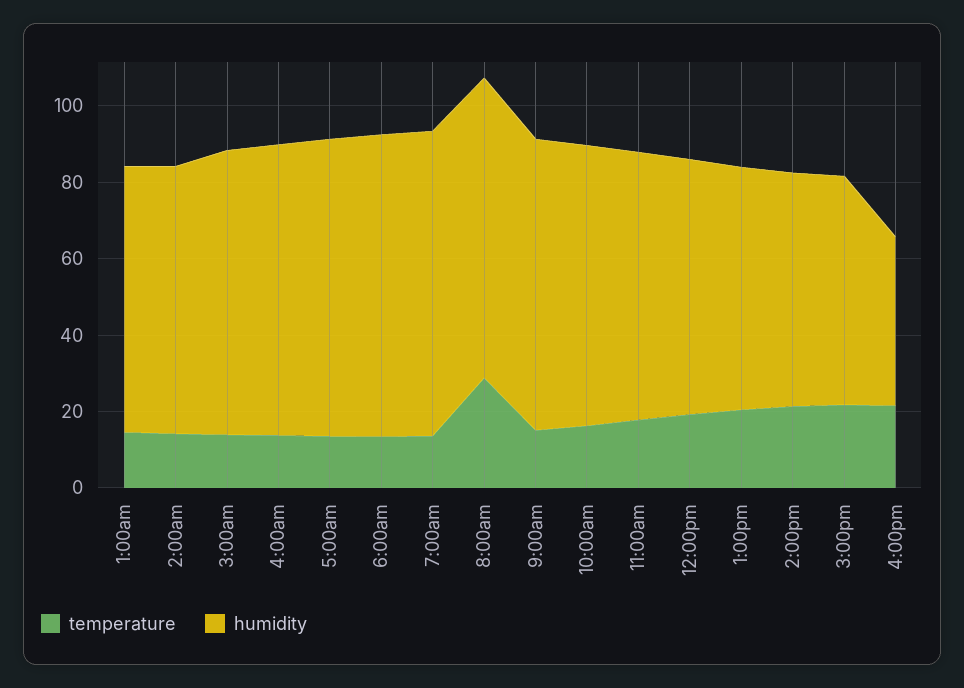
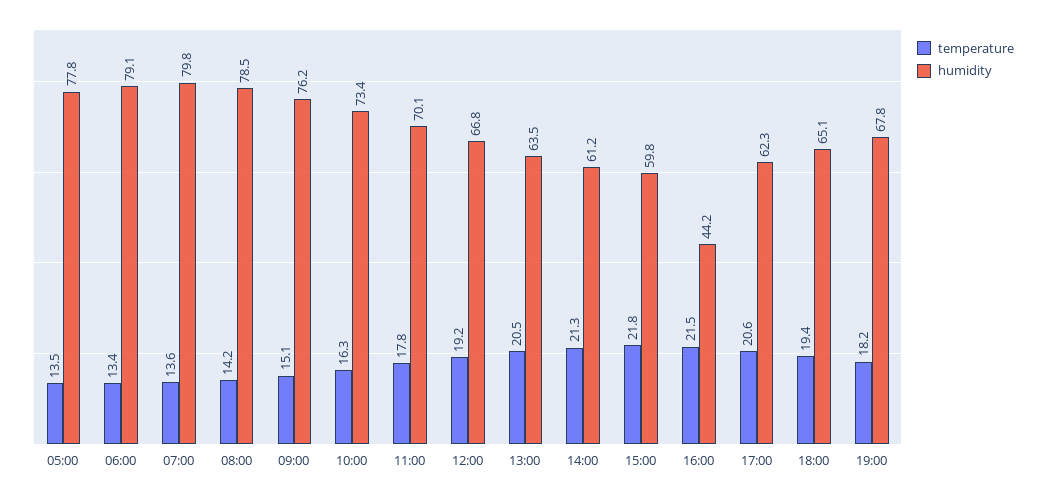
temperature, 1:00am: 15 -> none
humidity, 1:00am: 70 -> none
temperature, 2:00am: 15 -> none
humidity, 2:00am: 70 -> none
temperature, 3:00am: 15 -> none
humidity, 3:00am: 75 -> none
temperature, 4:00am: 15 -> none
humidity, 4:00am: 75 -> none
temperature, 8:00am: 30 -> 14.2
temperature, 17:00: none -> 20.6
humidity, 17:00: none -> 62.3
temperature, 18:00: none -> 19.4
humidity, 18:00: none -> 65.1
temperature, 19:00: none -> 18.2
humidity, 19:00: none -> 67.8

